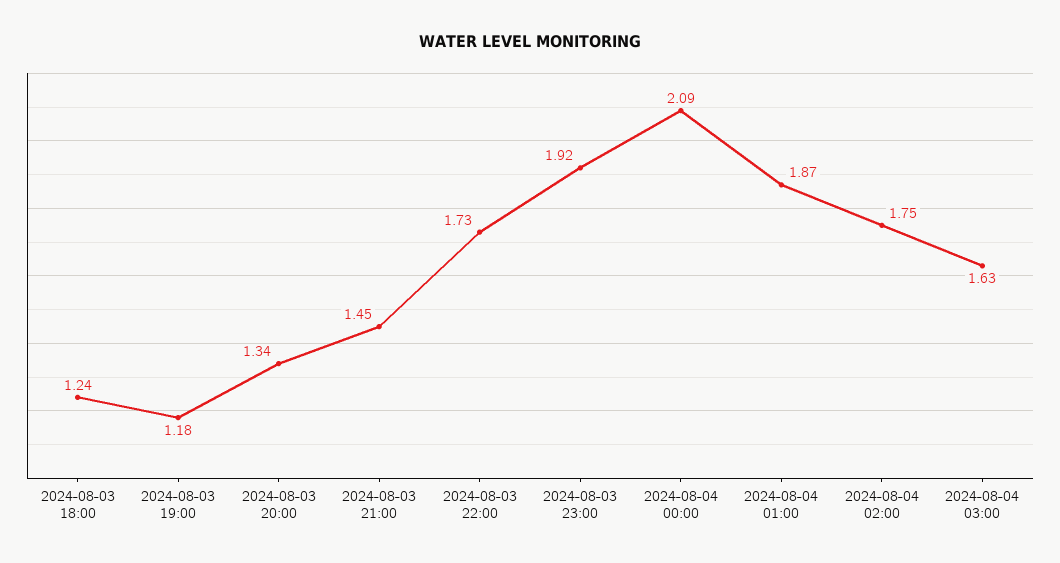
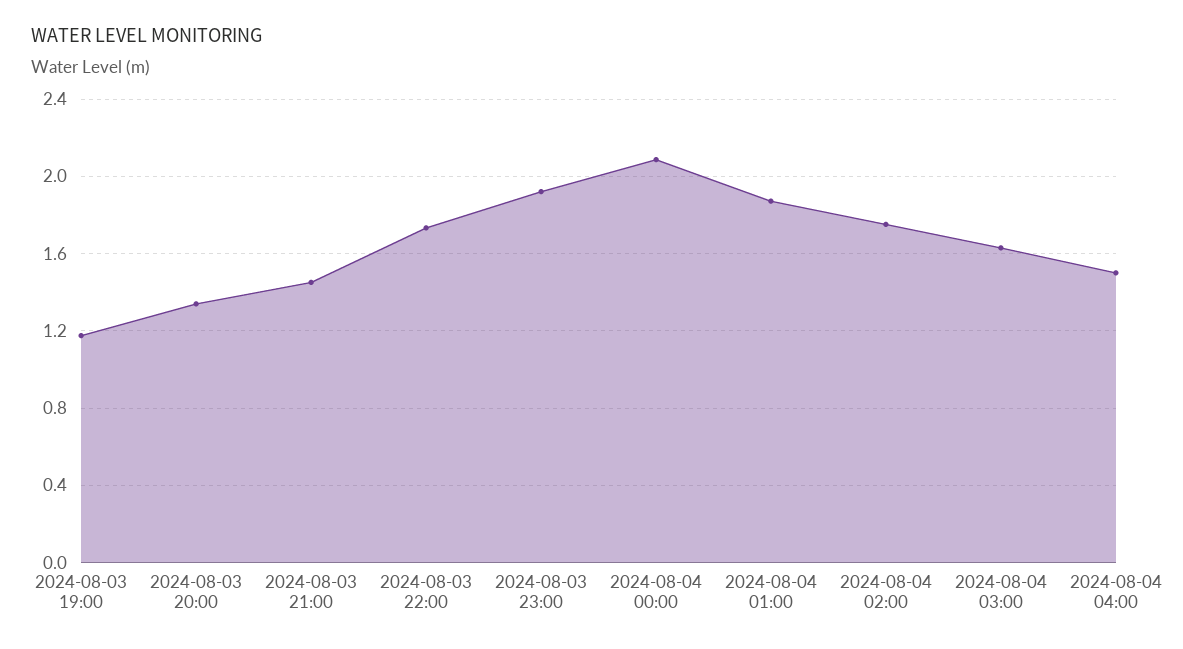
2024-08-03 18:00: 1.24 -> none
2024-08-04 04:00: none -> 1.5

